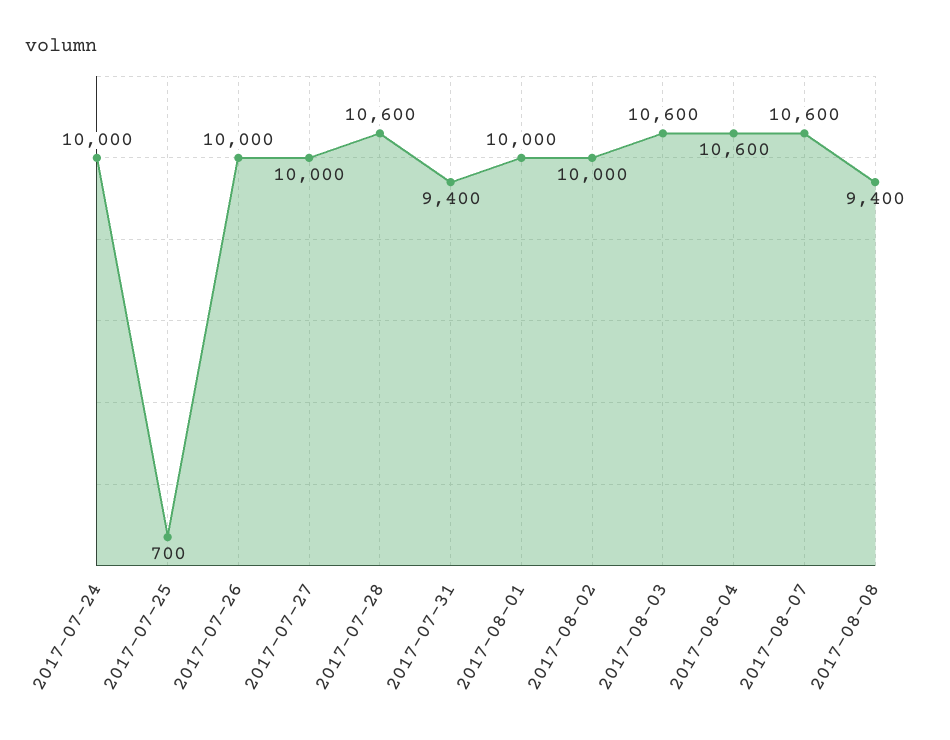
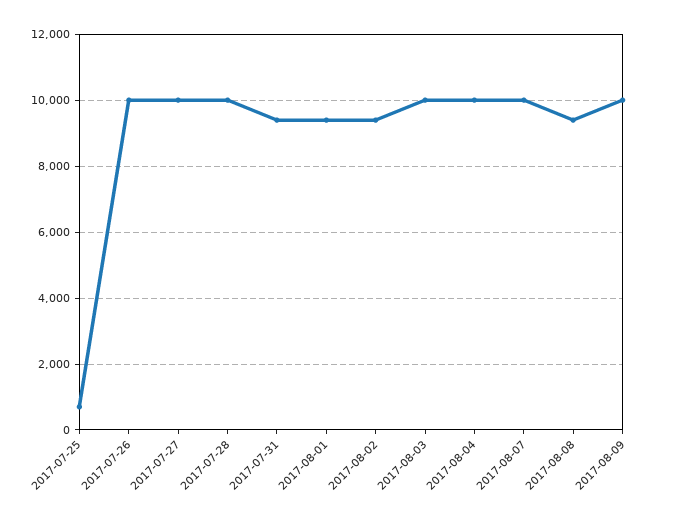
2017-07-24: 10000 -> none
2017-07-28: 10600 -> 10000
2017-08-01: 10000 -> 9400
2017-08-02: 10000 -> 9400
2017-08-03: 10600 -> 10000
2017-08-04: 10600 -> 10000
2017-08-07: 10600 -> 10000
2017-08-09: none -> 10000

